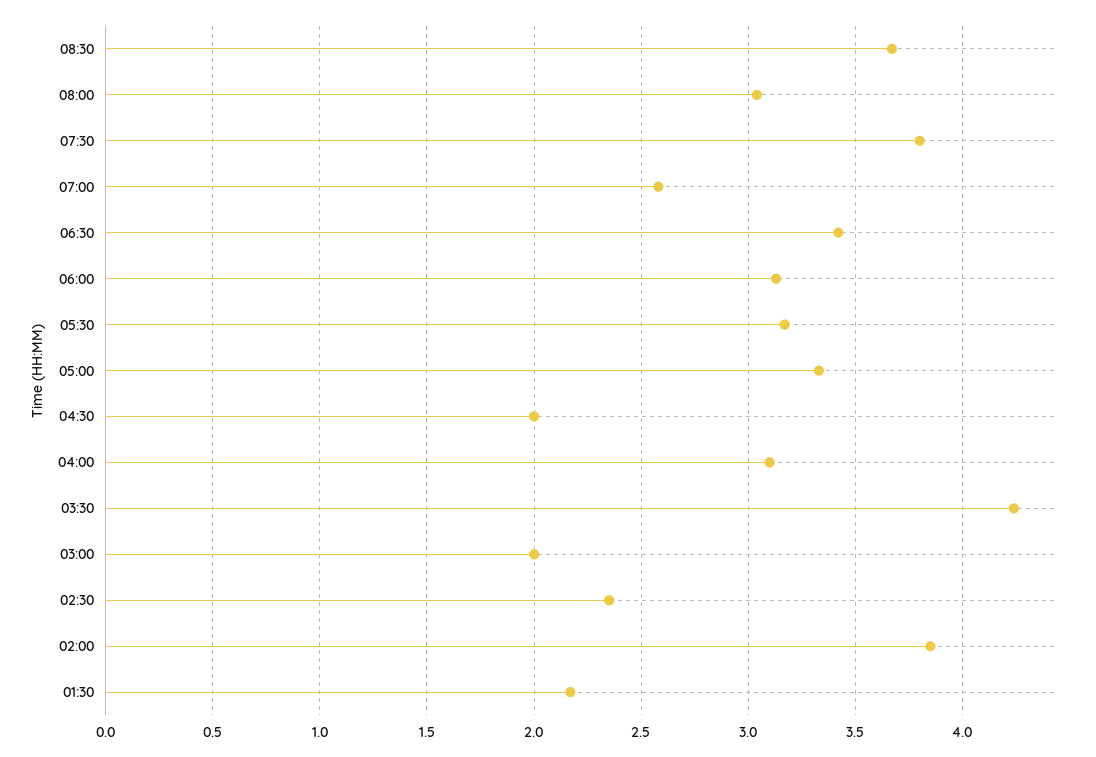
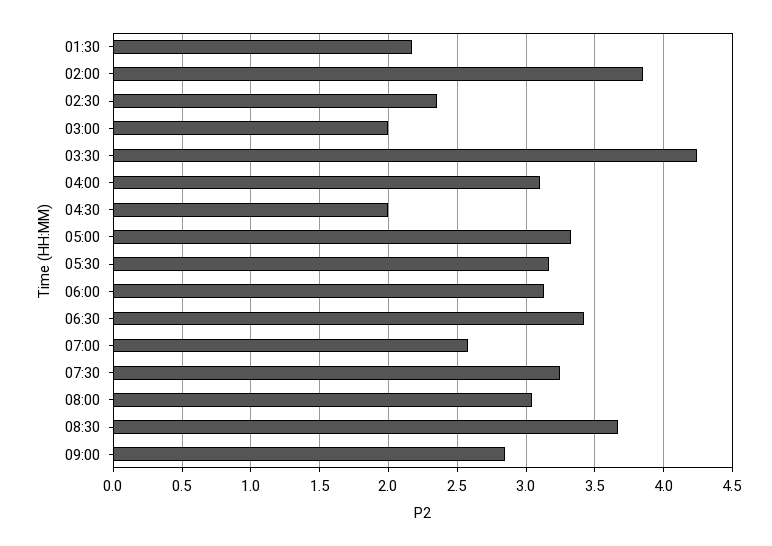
07:30: 3.8 -> 3.25
09:00: none -> 2.85

